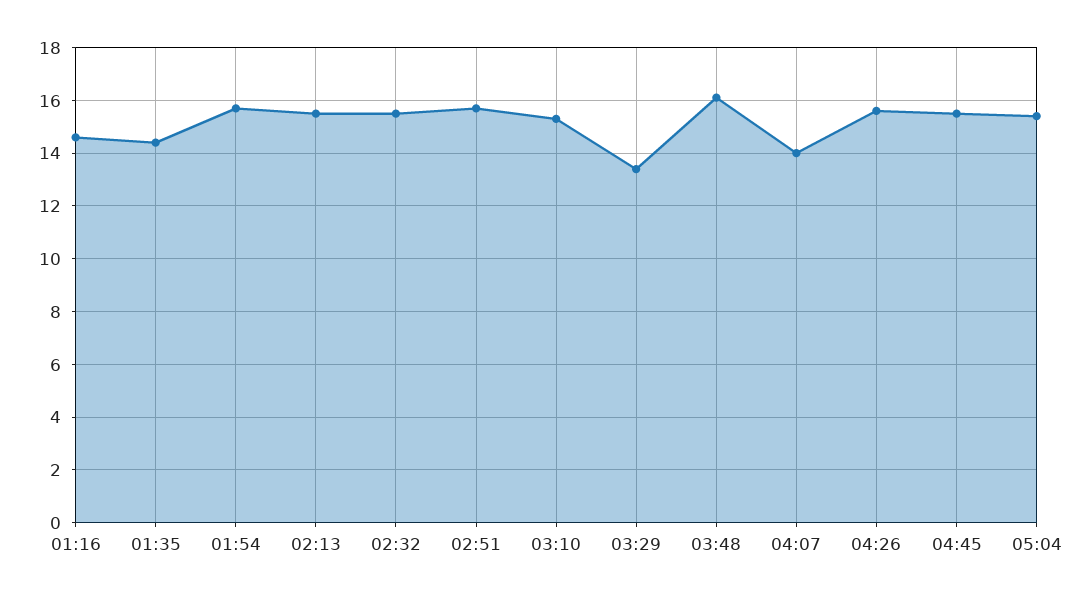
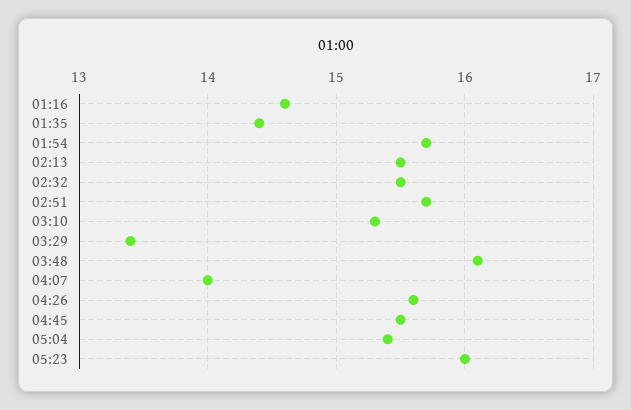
05:23: none -> 16

